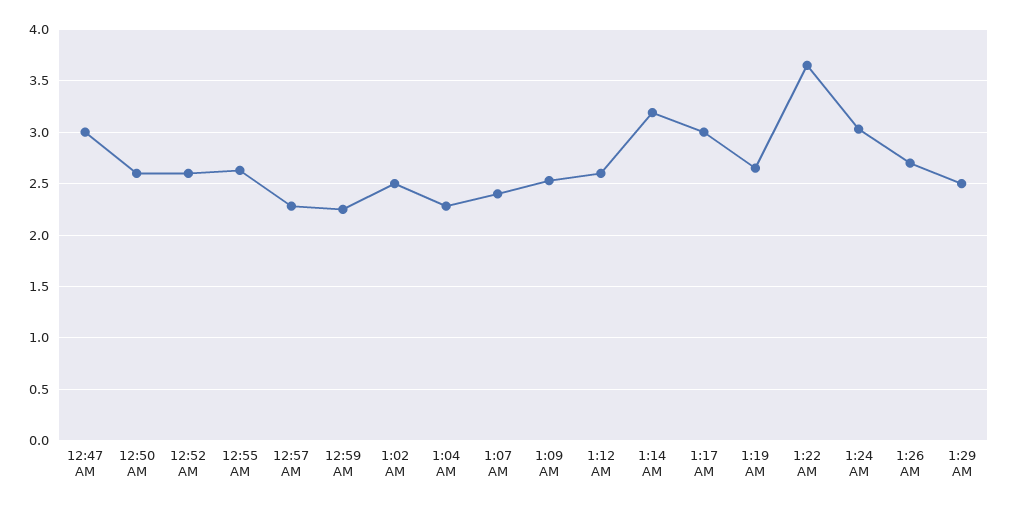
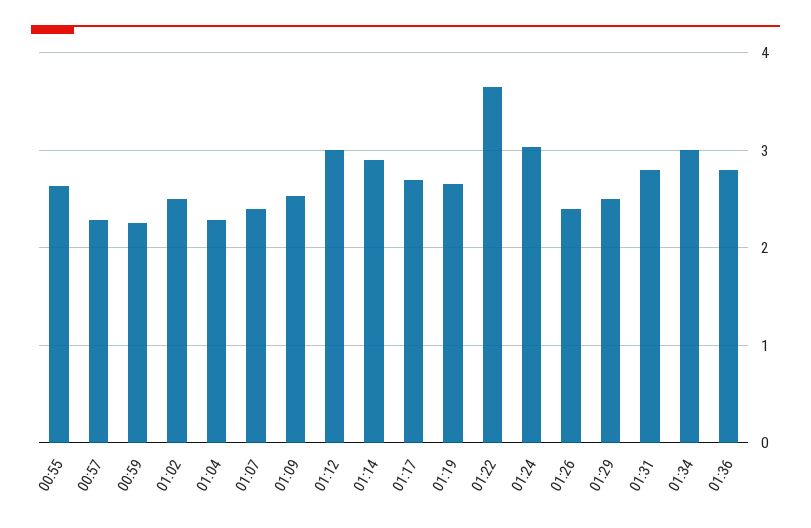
12:47 AM: 3 -> none
12:50 AM: 2.6 -> none
12:52 AM: 2.6 -> none
1:12 AM: 2.6 -> 3
1:14 AM: 3.2 -> 2.9
1:17 AM: 3 -> 2.7
1:26 AM: 2.7 -> 2.4
01:31: none -> 2.8
01:34: none -> 3
01:36: none -> 2.8

